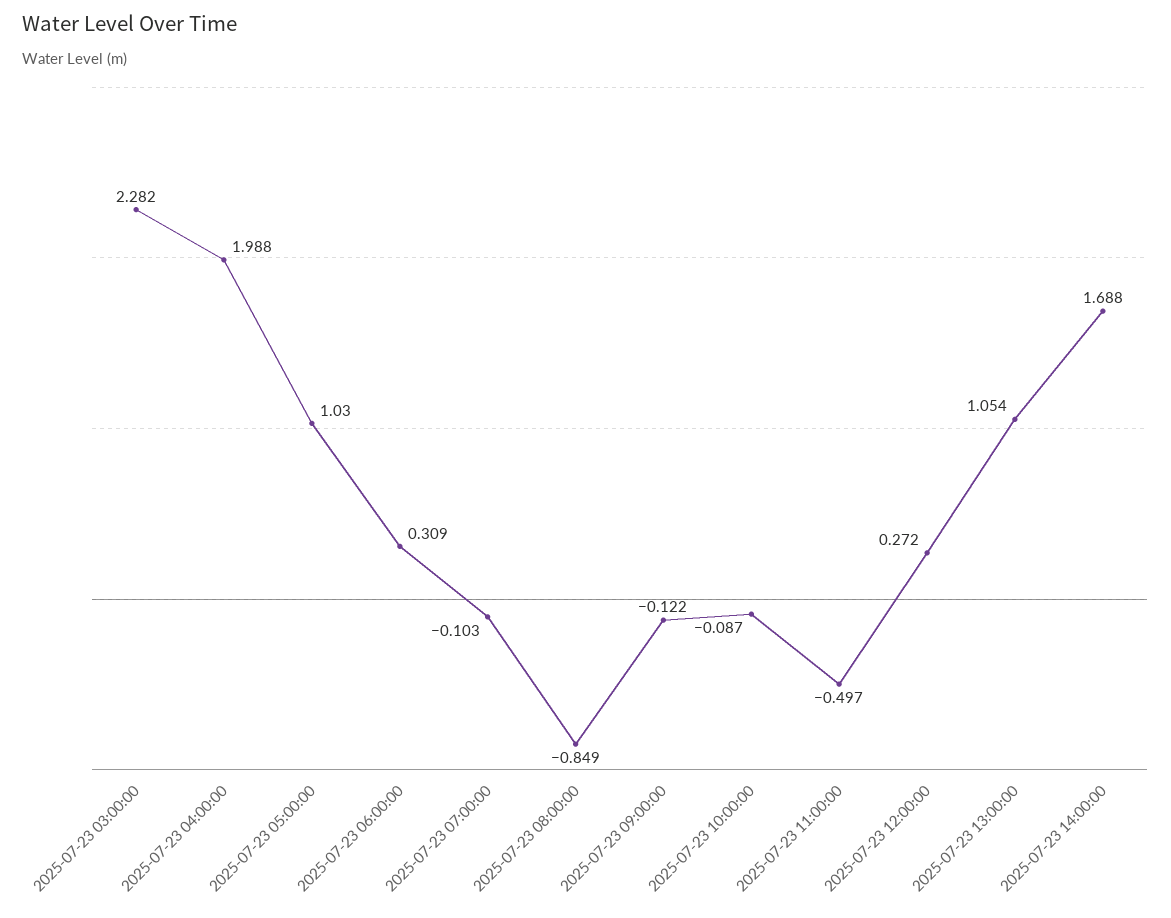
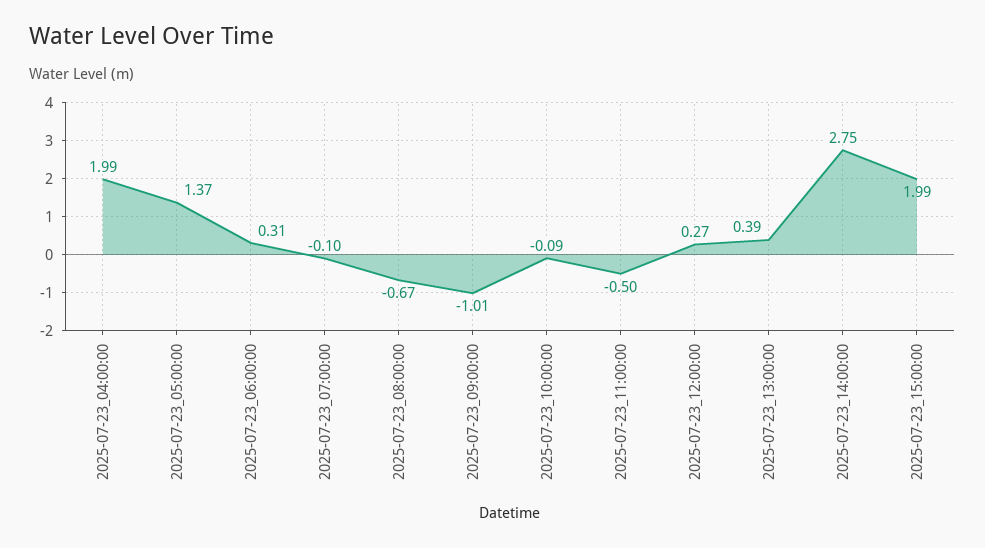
2025-07-23 03:00:00: 2.282 -> none
2025-07-23 05:00:00: 1.03 -> 1.37
2025-07-23 08:00:00: -0.849 -> -0.67
2025-07-23 09:00:00: -0.122 -> -1.01
2025-07-23 13:00:00: 1.054 -> 0.39
2025-07-23 14:00:00: 1.688 -> 2.75
2025-07-23_15:00:00: none -> 1.99

